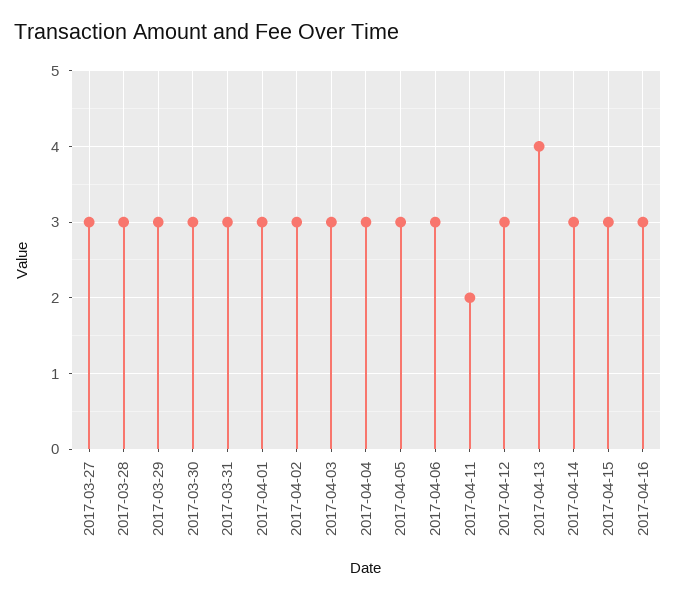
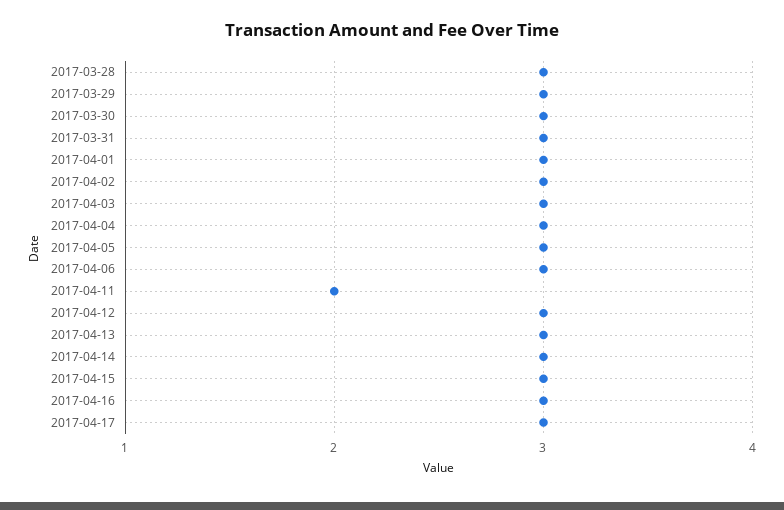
2017-03-27: 3 -> none
2017-04-13: 4 -> 3
2017-04-17: none -> 3

